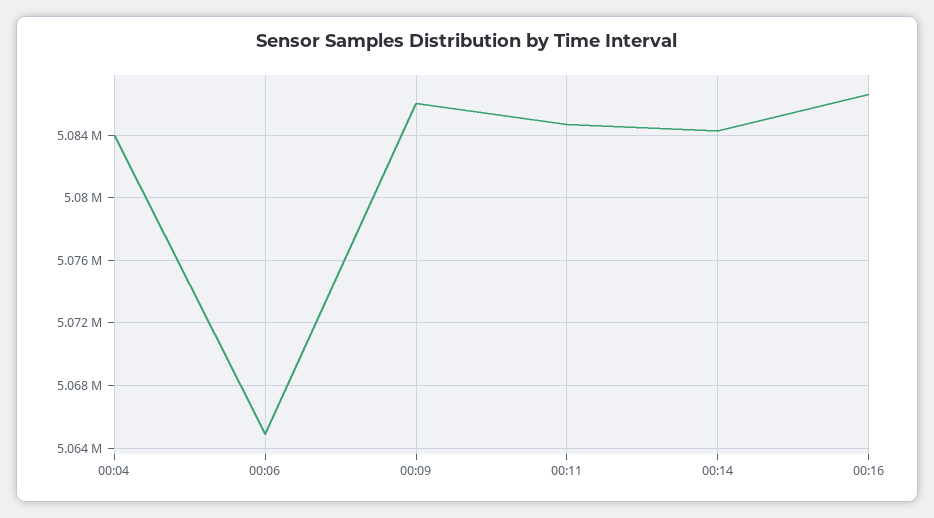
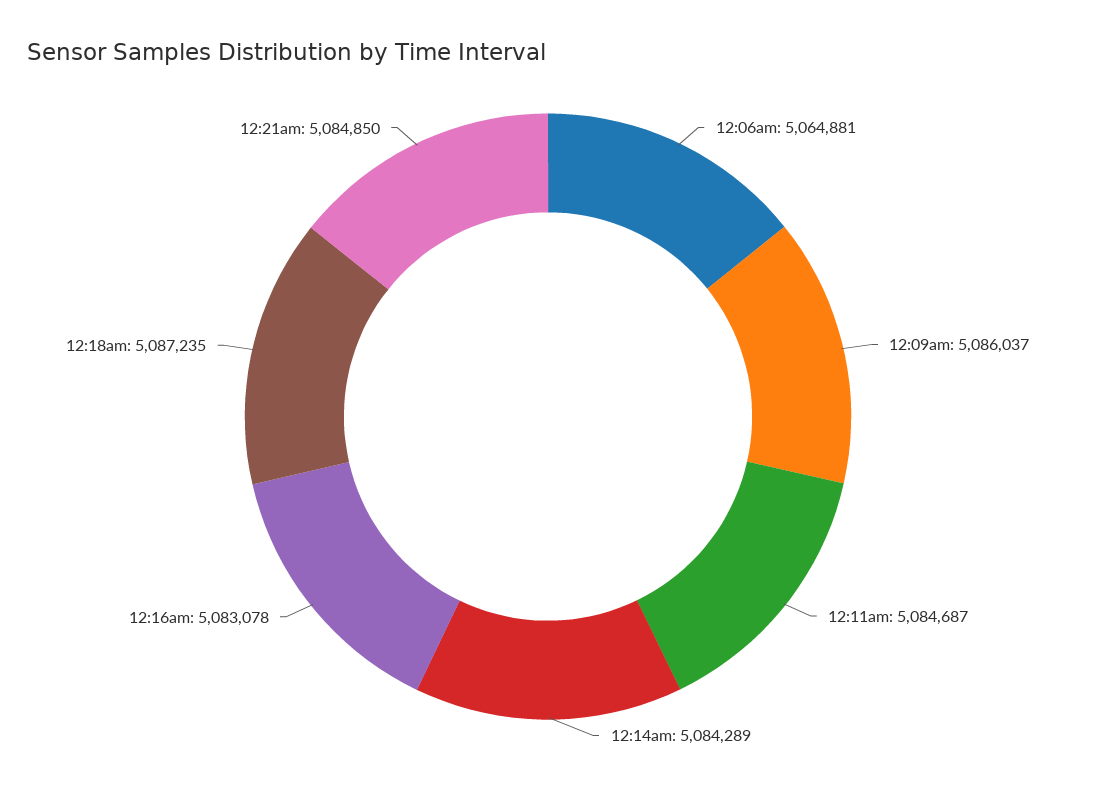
00:04: 5084000 -> none
00:16: 5086500 -> 5083078
12:18am: none -> 5087235
12:21am: none -> 5084850

